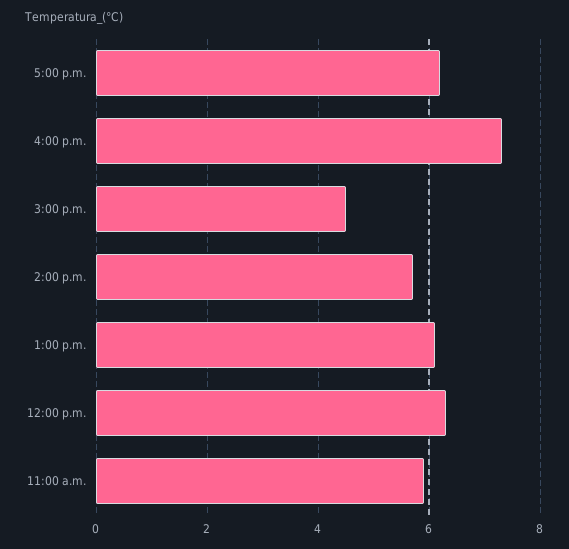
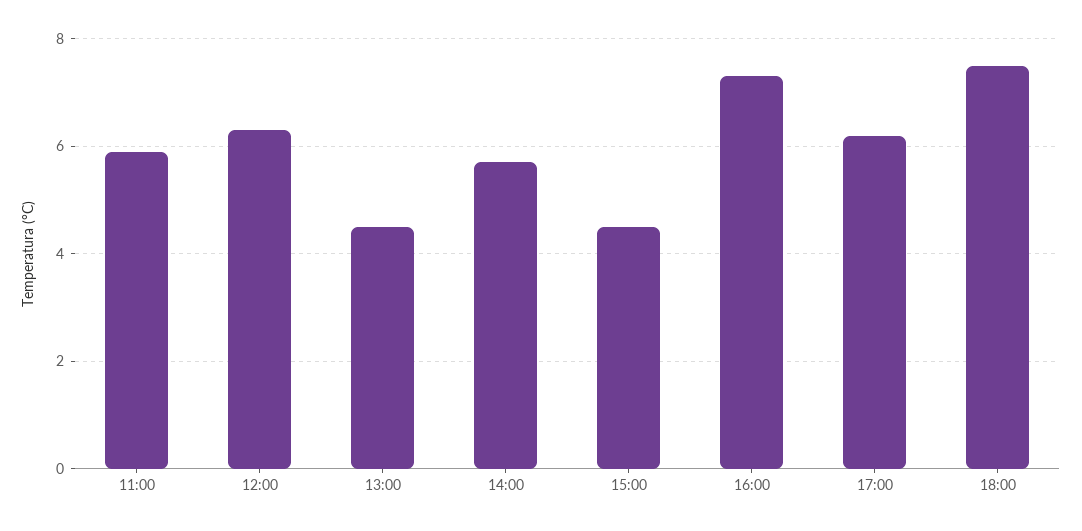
1:00 p.m.: 6 -> 4.5
18:00: none -> 7.5

